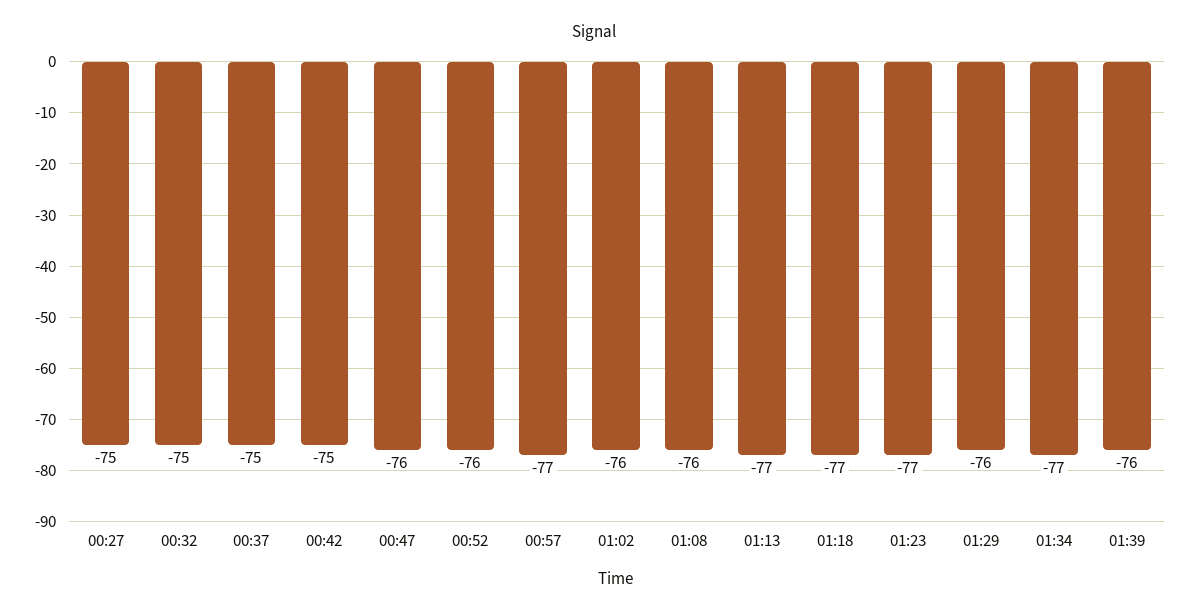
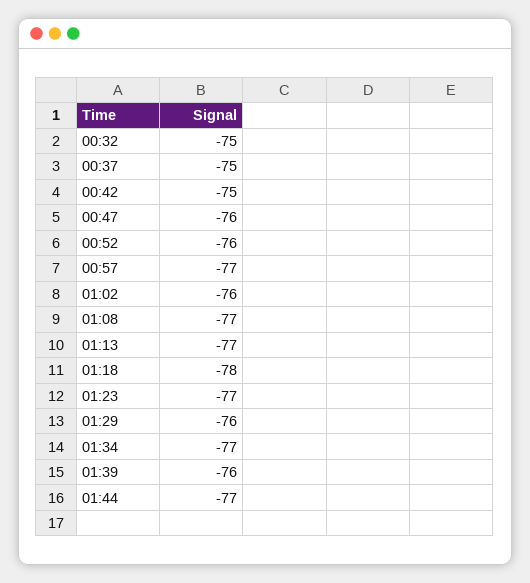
00:27: -75 -> none
01:08: -76 -> -77
01:18: -77 -> -78
01:44: none -> -77

